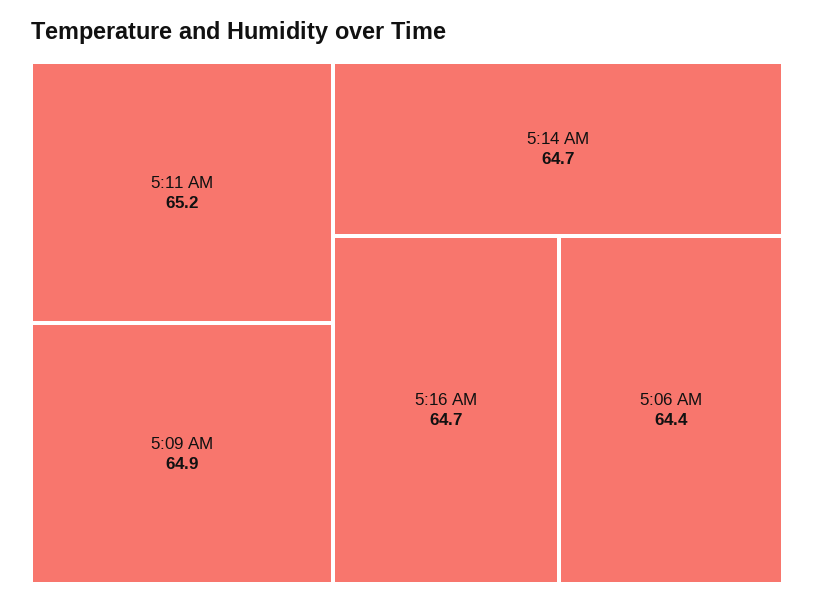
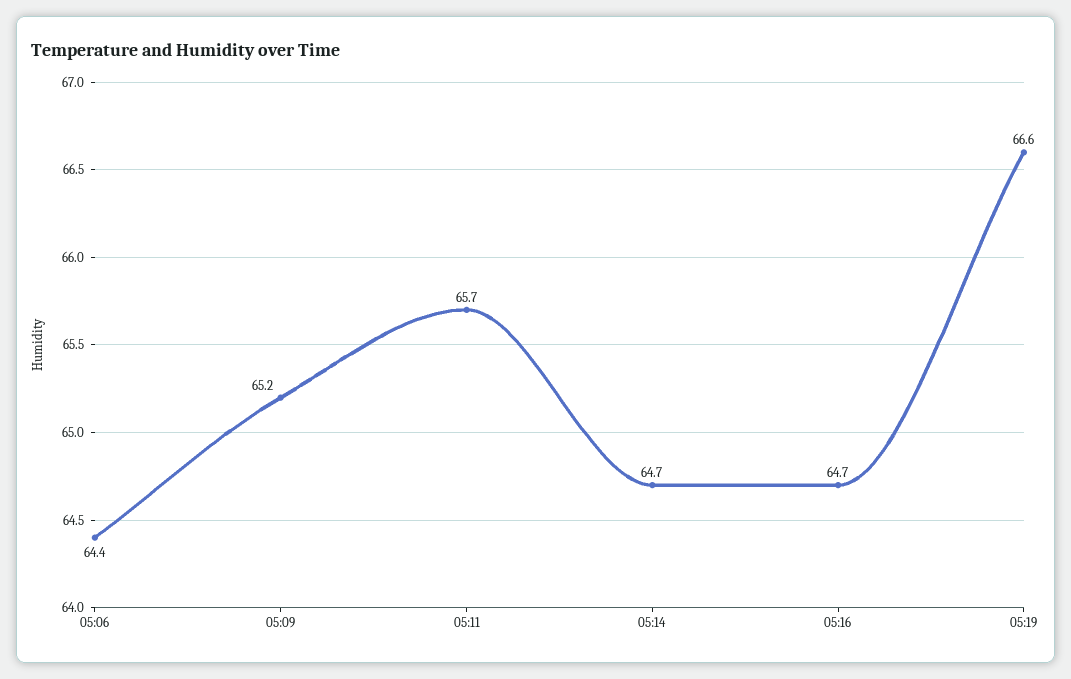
5:11 AM: 65.2 -> 65.7
5:09 AM: 64.9 -> 65.2
05:19: none -> 66.6

